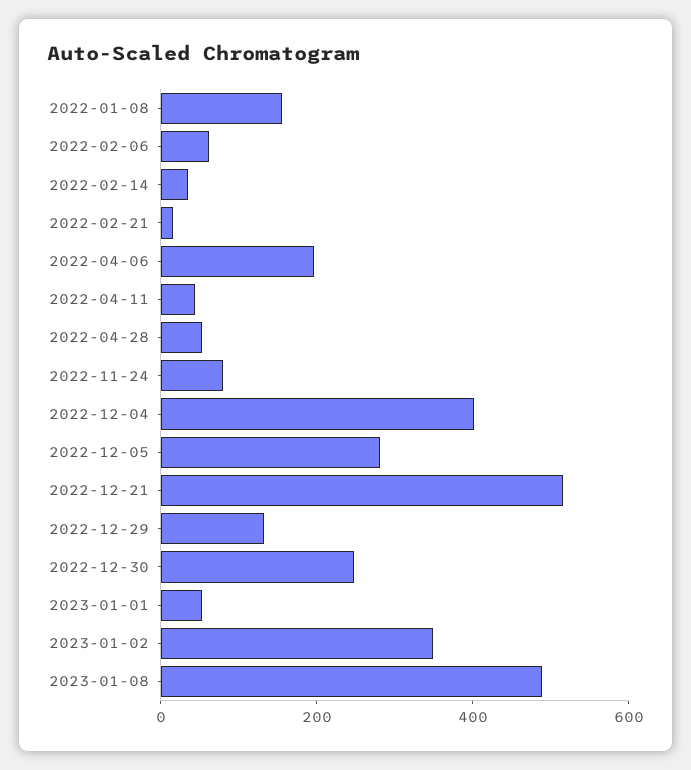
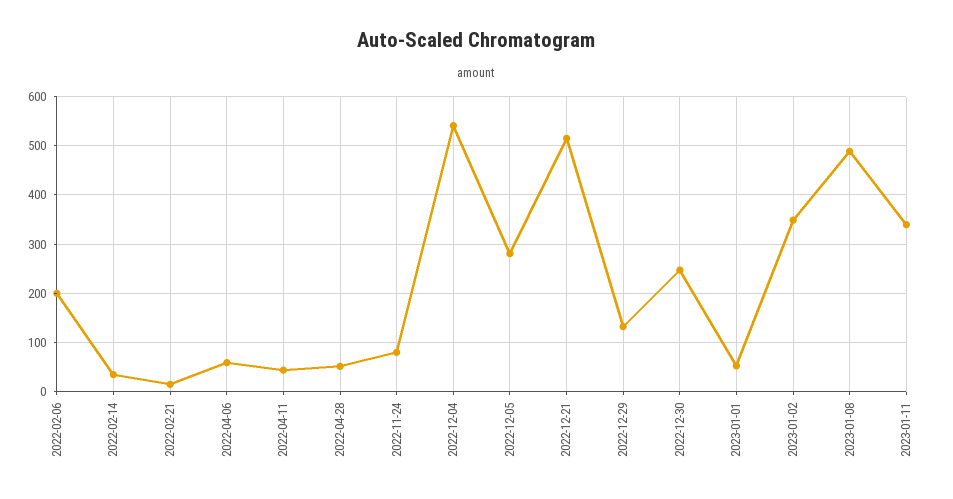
2022-01-08: 150 -> none
2022-02-06: 50 -> 200
2022-04-06: 200 -> 60
2022-12-04: 400 -> 540
2023-01-11: none -> 340

